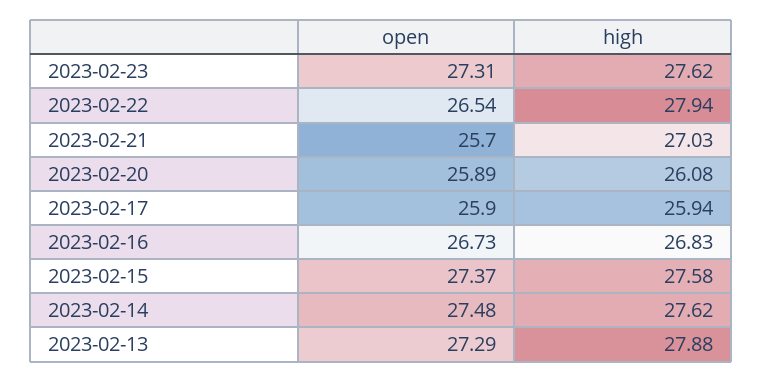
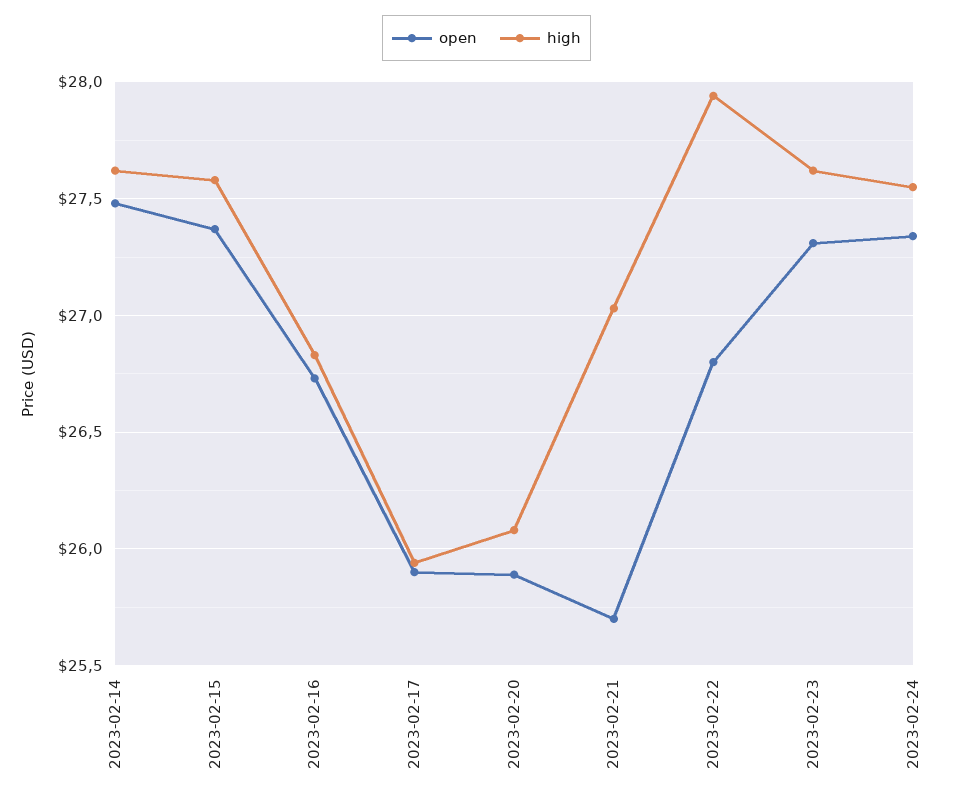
open, 2023-02-22: 26.54 -> 26.8
open, 2023-02-13: 27.29 -> none
high, 2023-02-13: 27.88 -> none
open, 2023-02-24: none -> 27.35
high, 2023-02-24: none -> 27.55

